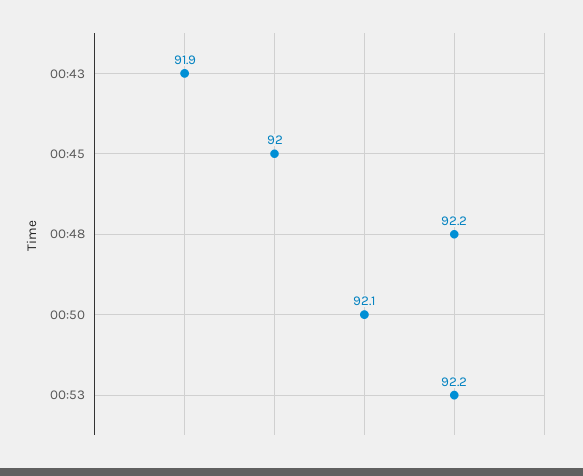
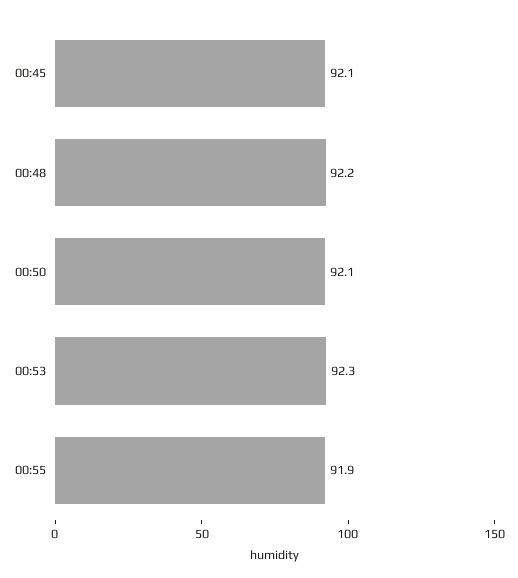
00:43: 91.9 -> none
00:45: 92 -> 92.1
00:53: 92.2 -> 92.3
00:55: none -> 91.9

